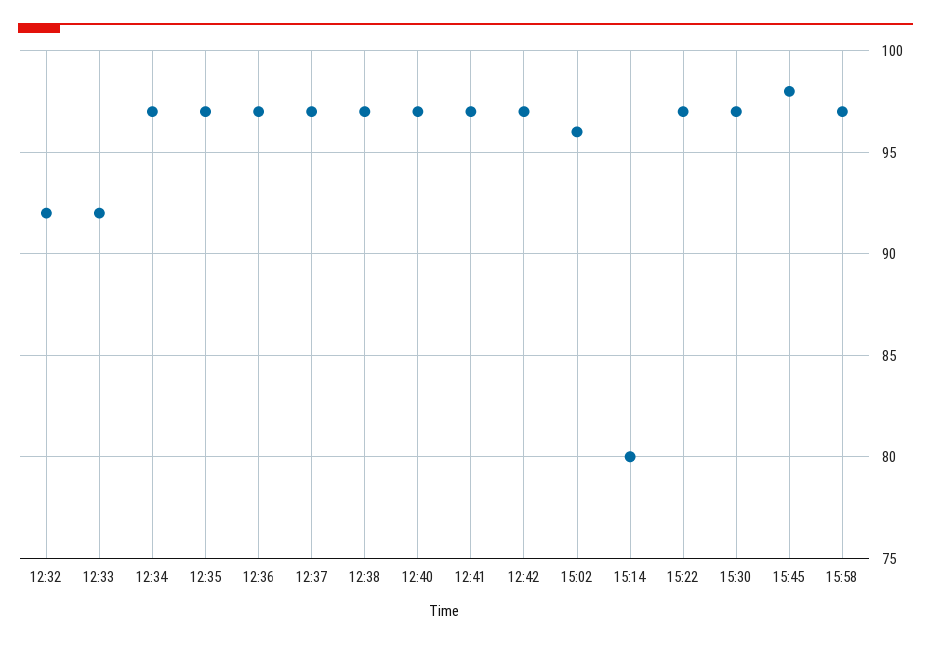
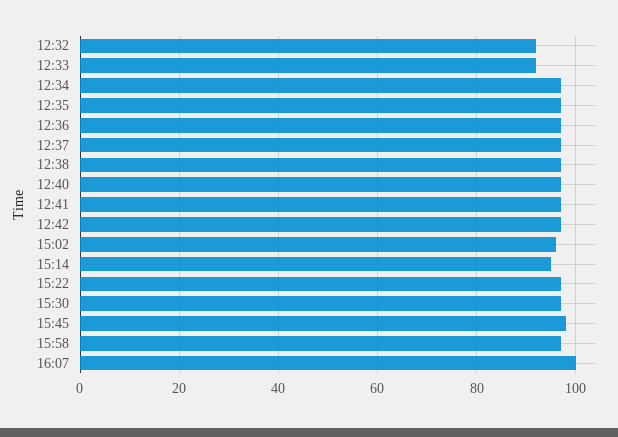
15:14: 80 -> 95
16:07: none -> 100

